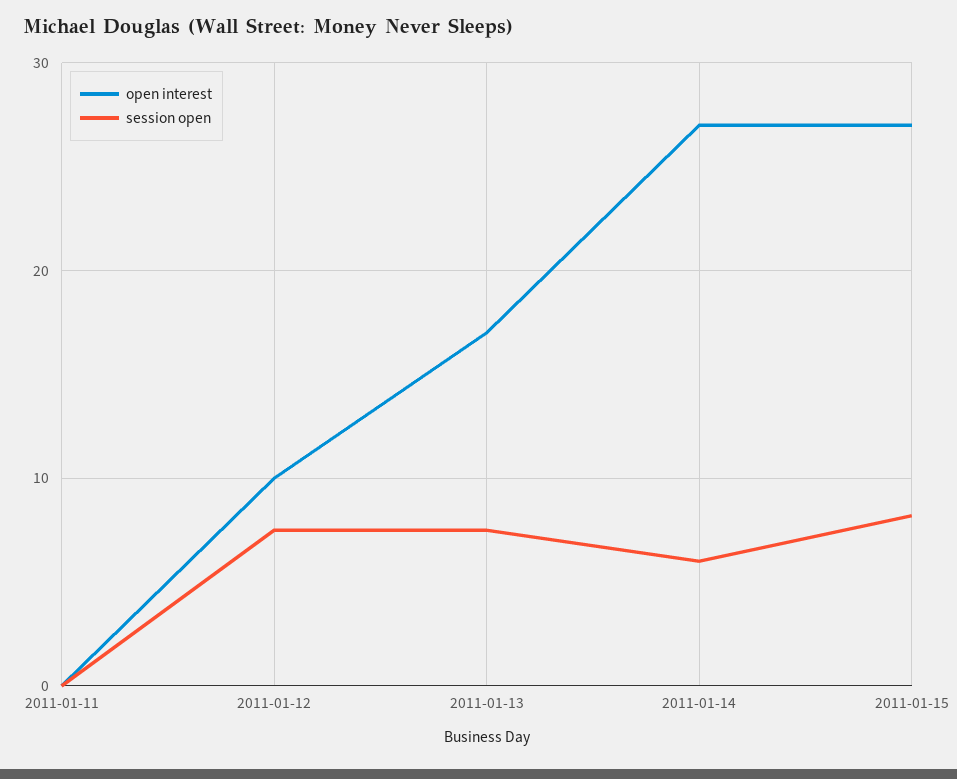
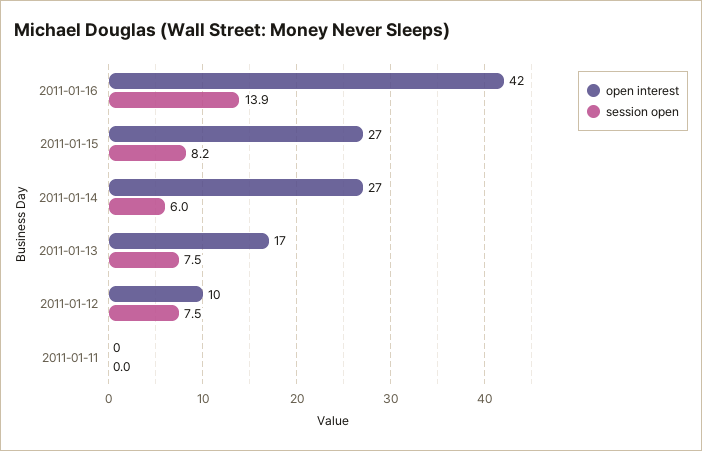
open interest, 2011-01-16: none -> 42
session open, 2011-01-16: none -> 13.9

